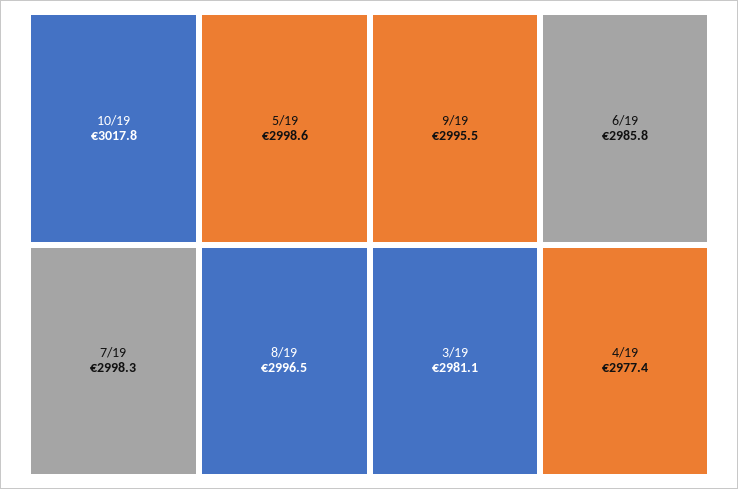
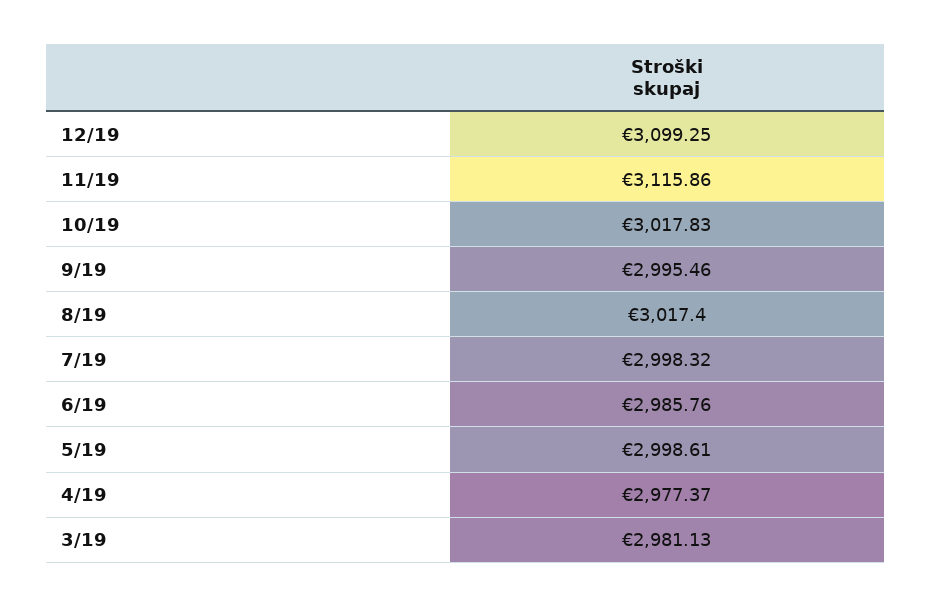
8/19: 2996.5 -> 3017.4
12/19: none -> 3099.25
11/19: none -> 3115.86

